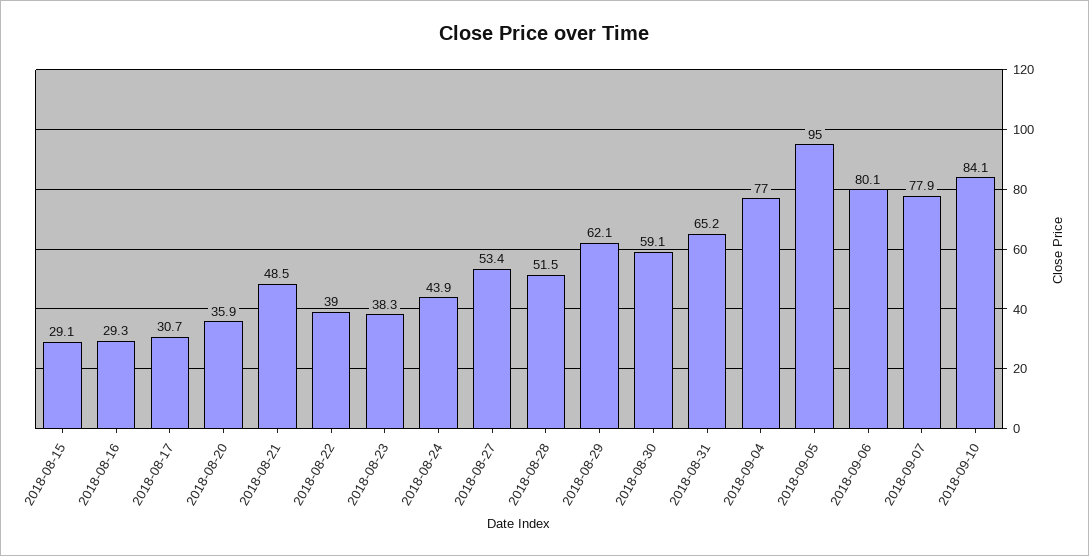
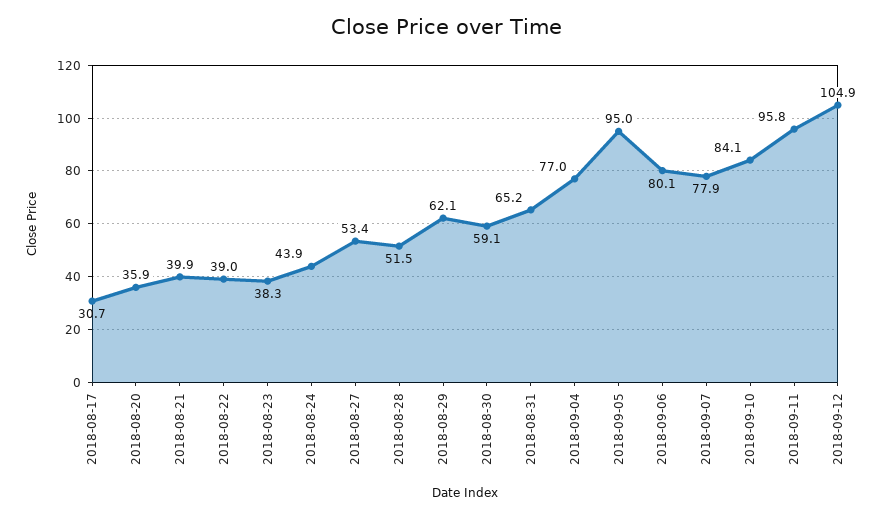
2018-08-15: 29.1 -> none
2018-08-16: 29.3 -> none
2018-08-21: 48.5 -> 39.9
2018-09-11: none -> 95.8
2018-09-12: none -> 104.9

